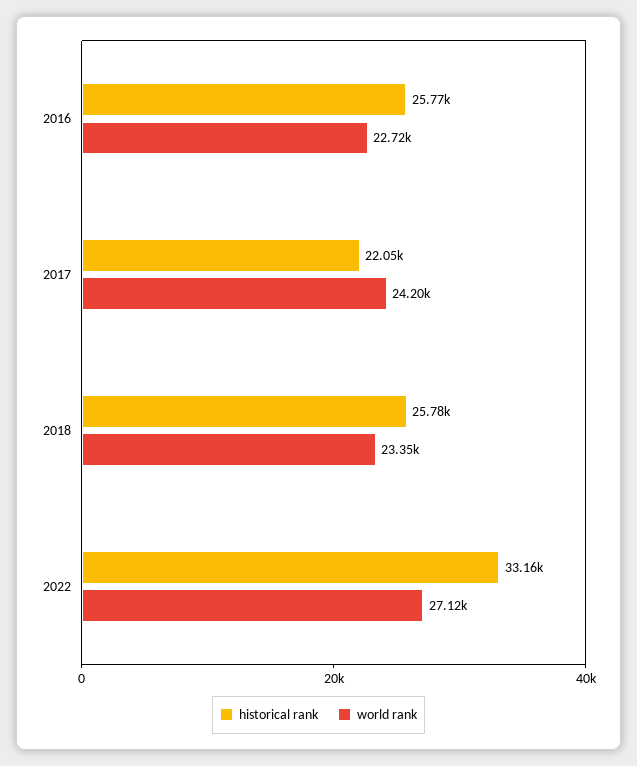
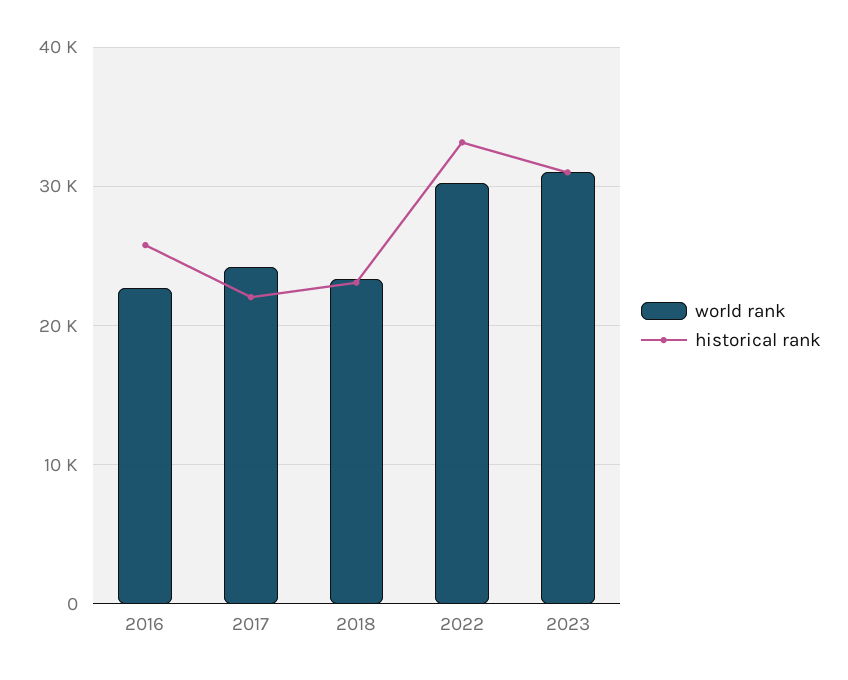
historical rank, 2018: 25780 -> 23000
world rank, 2022: 27120 -> 30000
world rank, 2023: none -> 31000
historical rank, 2023: none -> 31000

